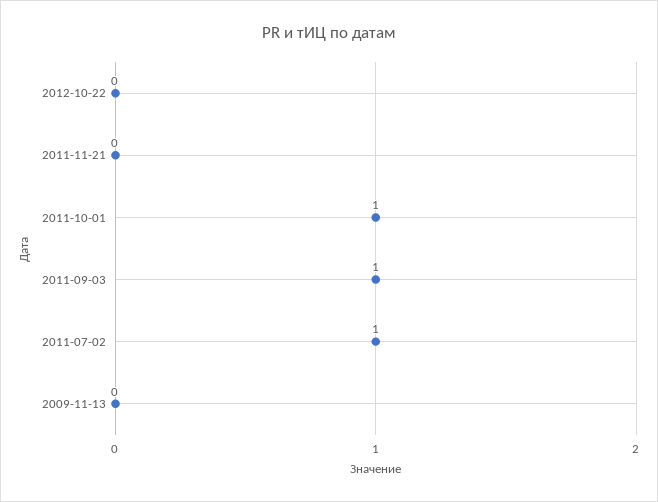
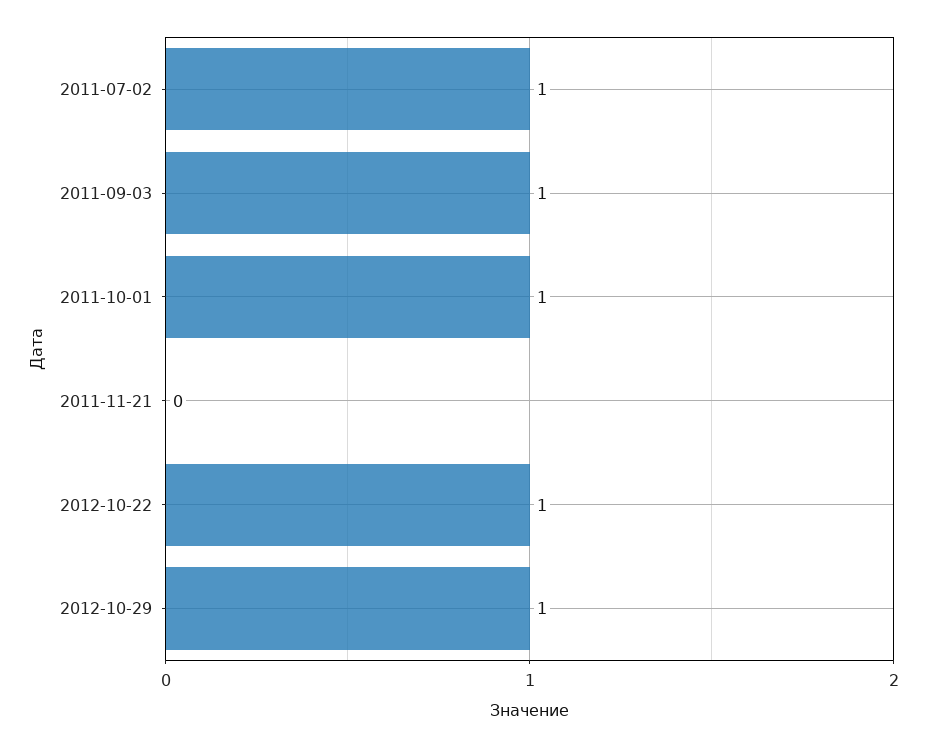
2012-10-22: 0 -> 1
2009-11-13: 0 -> none
2012-10-29: none -> 1

